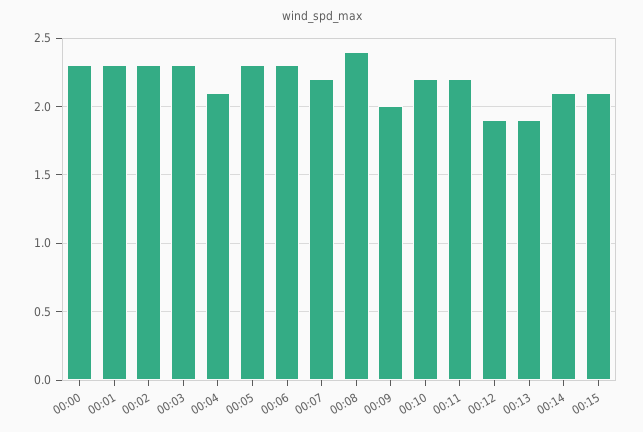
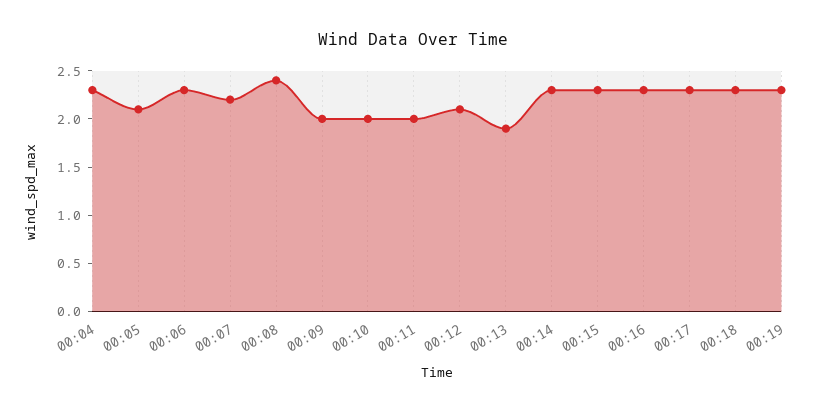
00:00: 2.3 -> none
00:01: 2.3 -> none
00:02: 2.3 -> none
00:03: 2.3 -> none
00:04: 2.1 -> 2.3
00:05: 2.3 -> 2.1
00:10: 2.2 -> 2
00:11: 2.2 -> 2
00:12: 1.9 -> 2.1
00:14: 2.1 -> 2.3
00:15: 2.1 -> 2.3
00:16: none -> 2.3
00:17: none -> 2.3
00:18: none -> 2.3
00:19: none -> 2.3

